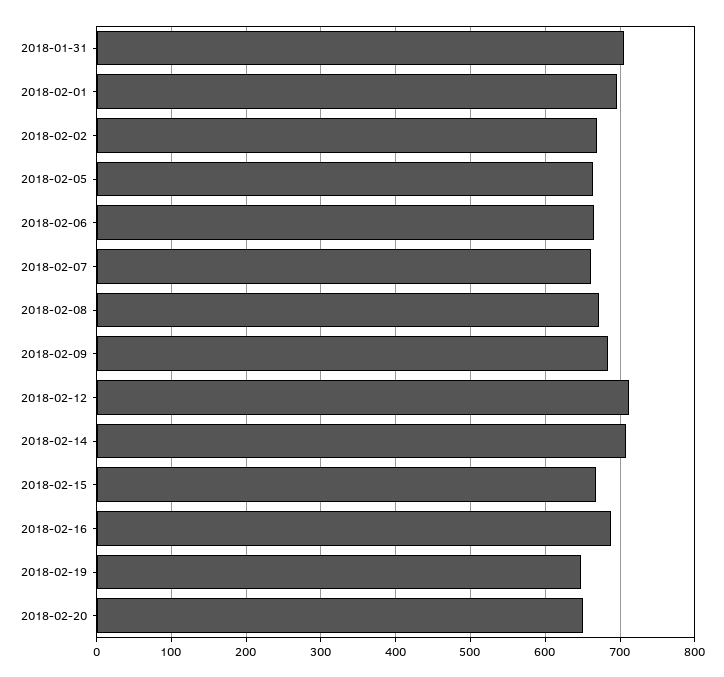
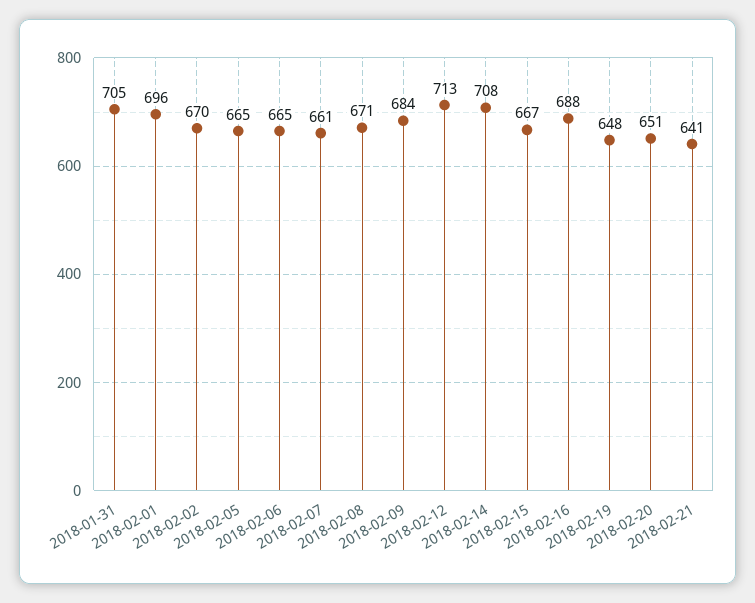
2018-02-21: none -> 641

